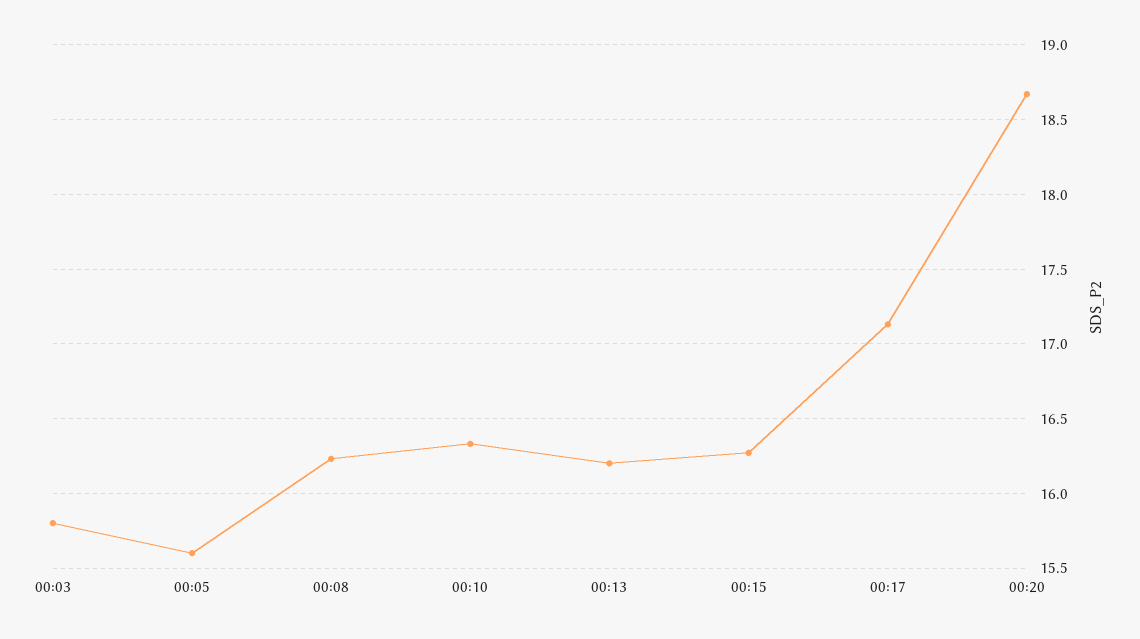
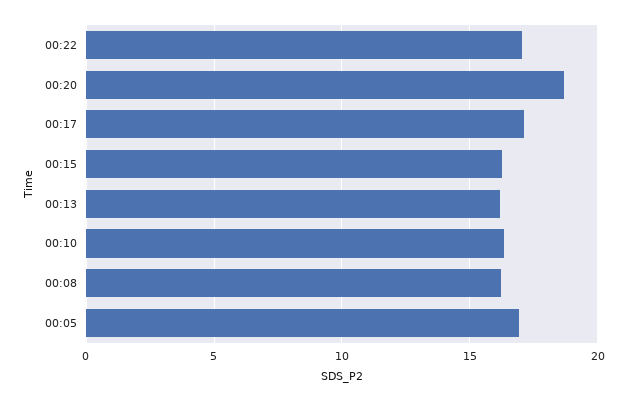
00:03: 15.8 -> none
00:05: 15.6 -> 17
00:22: none -> 17

